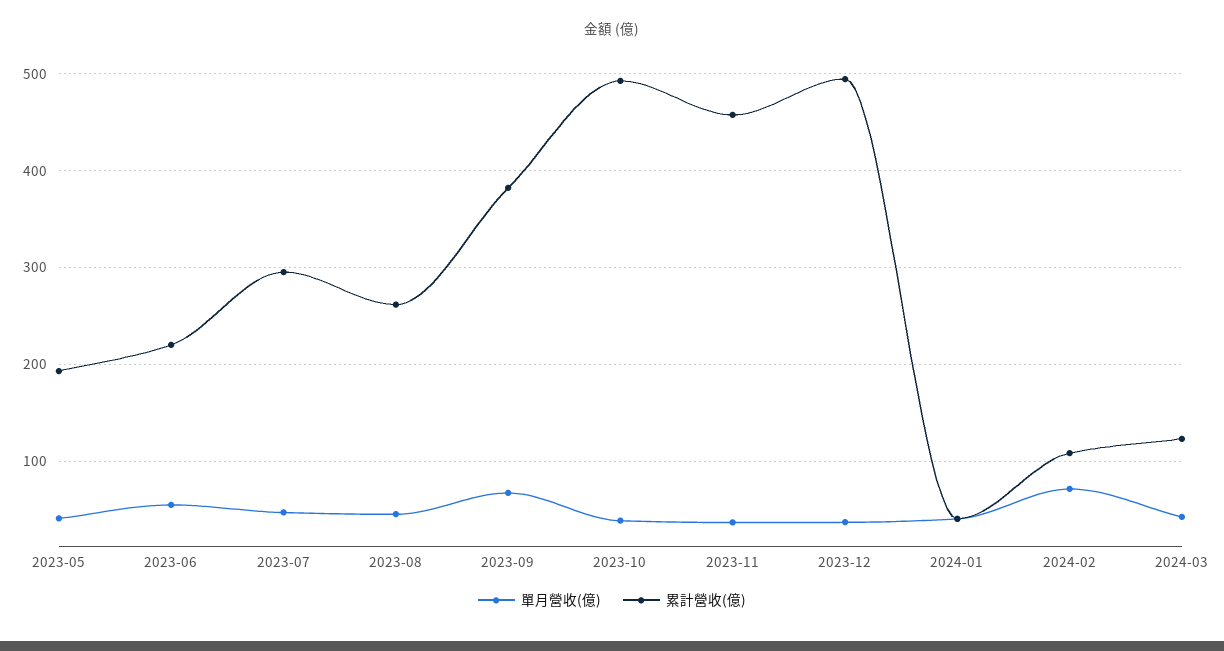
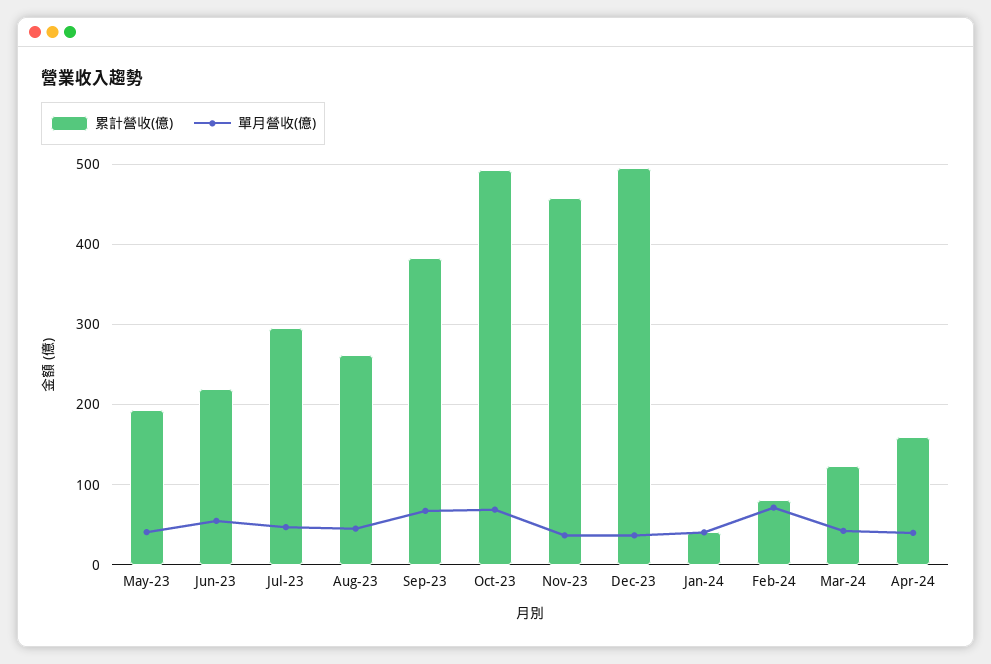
單月營收(億), 2023-10: 40 -> 70
累計營收(億), 2024-02: 110 -> 80
累計營收(億), Apr-24: none -> 160
單月營收(億), Apr-24: none -> 40

